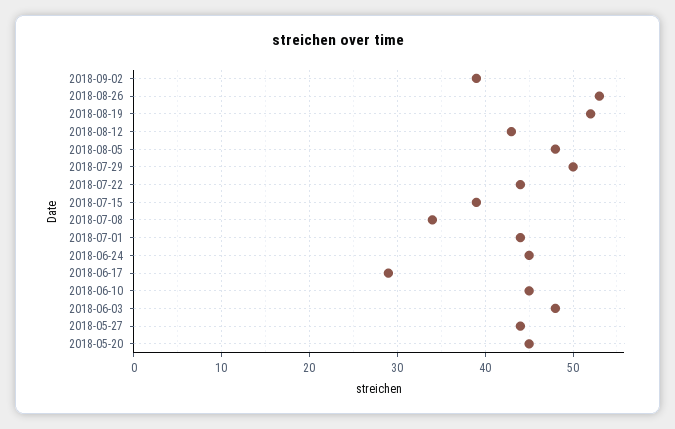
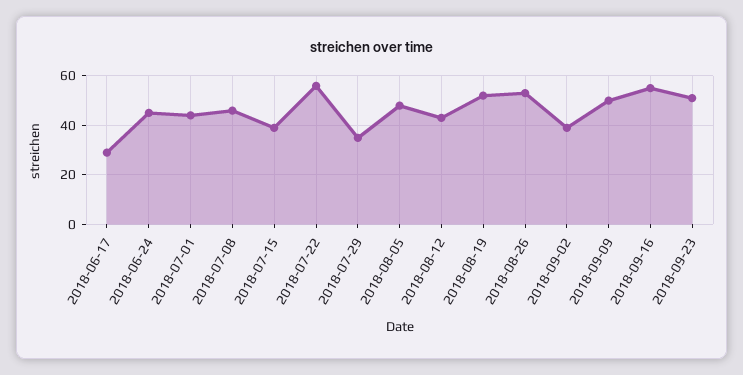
2018-07-29: 50 -> 35
2018-07-22: 44 -> 55
2018-07-08: 34 -> 45
2018-06-10: 45 -> none
2018-06-03: 48 -> none
2018-05-27: 44 -> none
2018-05-20: 45 -> none
2018-09-09: none -> 50
2018-09-16: none -> 55
2018-09-23: none -> 50

